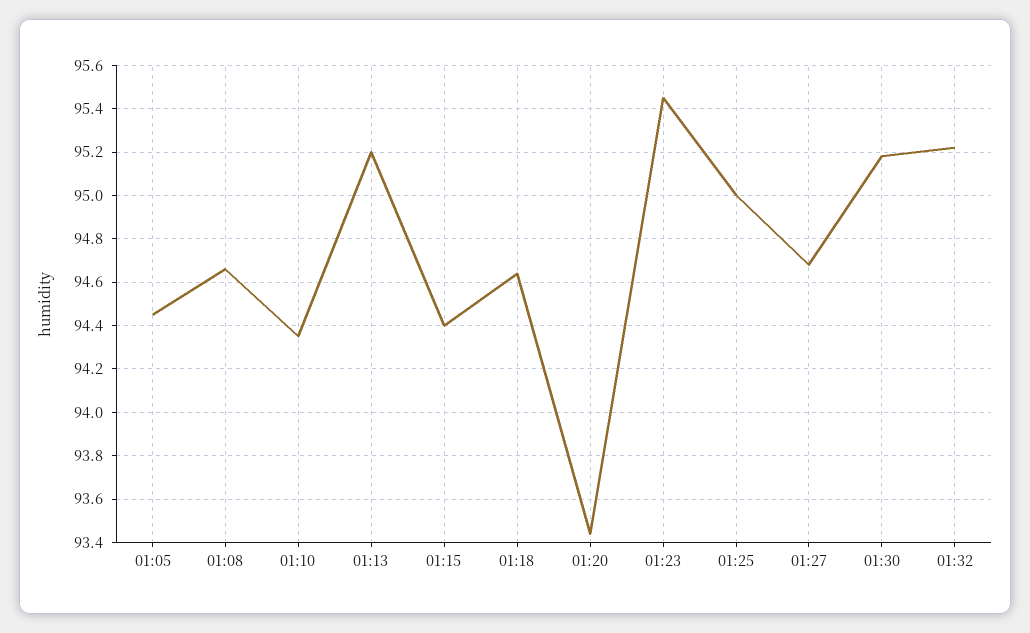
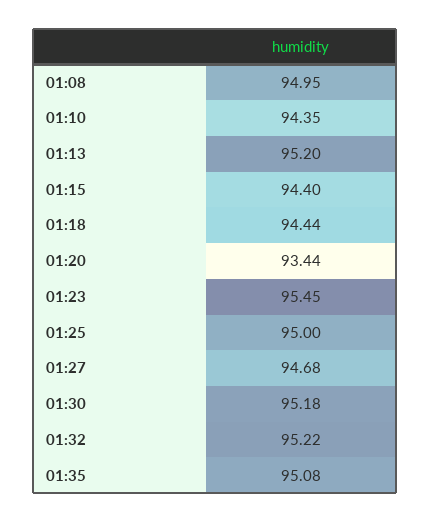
01:05: 94.45 -> none
01:08: 94.65 -> 94.95
01:18: 94.65 -> 94.44
01:35: none -> 95.08

